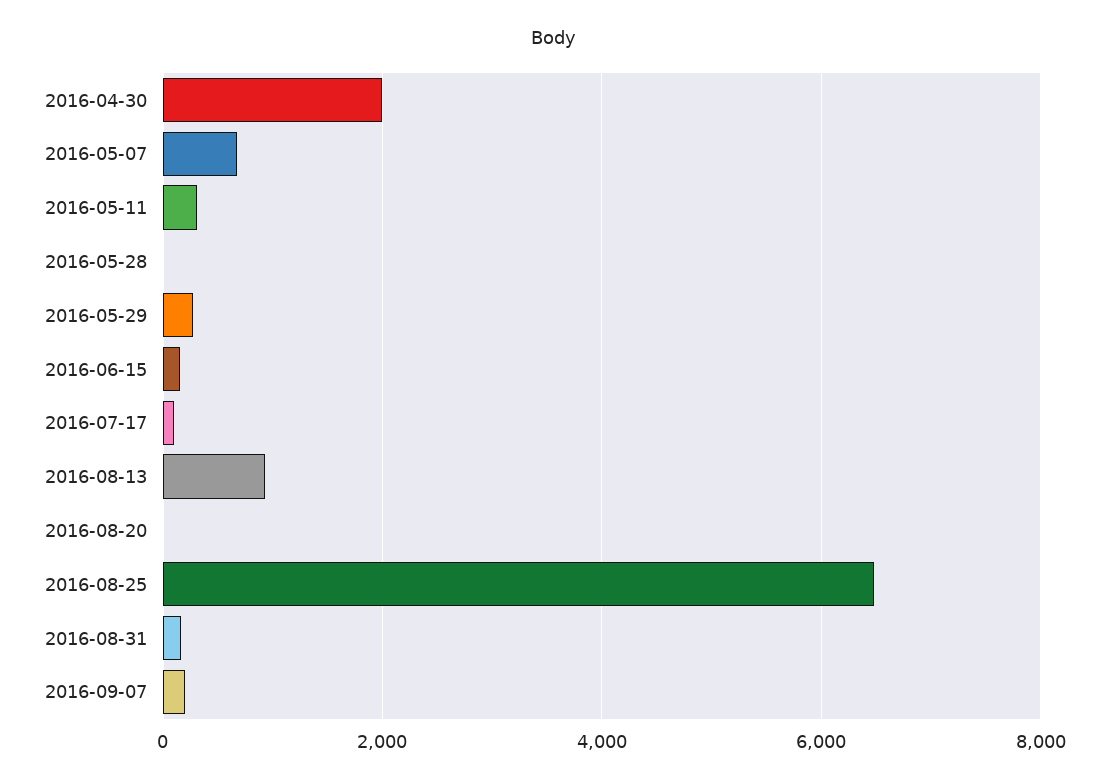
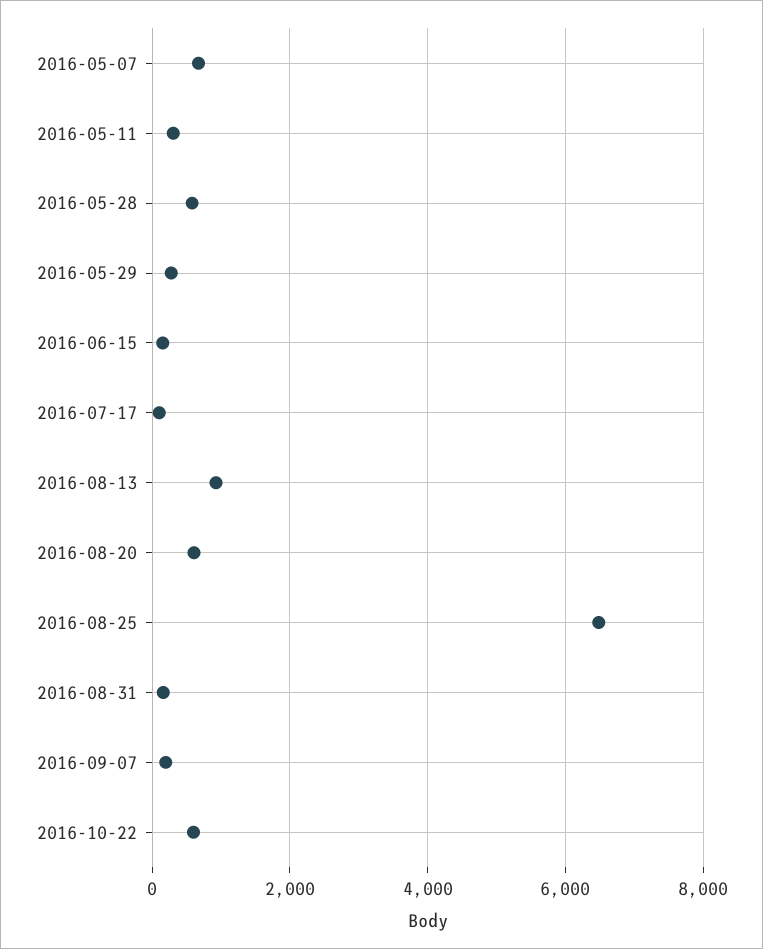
2016-04-30: 2000 -> none
2016-05-28: 0 -> 600
2016-08-20: 0 -> 600
2016-10-22: none -> 600

